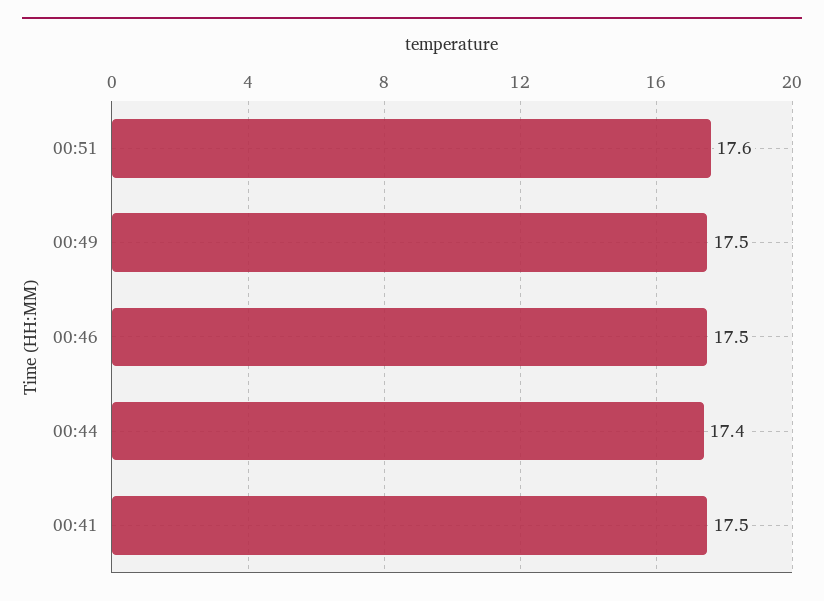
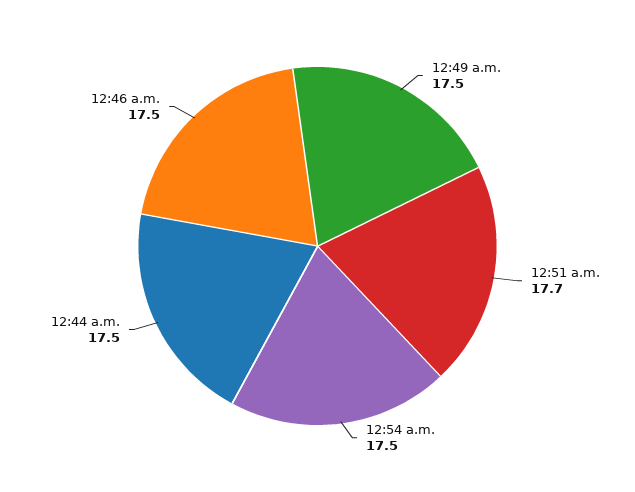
00:51: 17.6 -> 17.7
00:44: 17.4 -> 17.5
00:41: 17.5 -> none
12:54 a.m.: none -> 17.5

